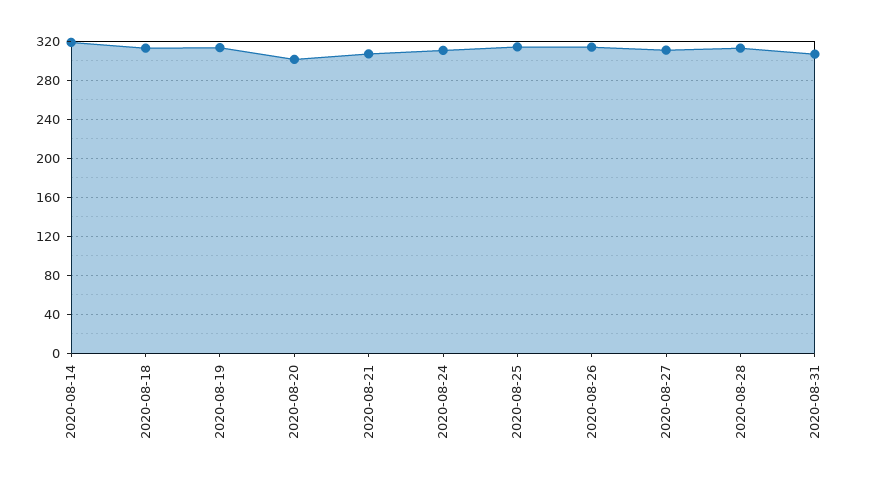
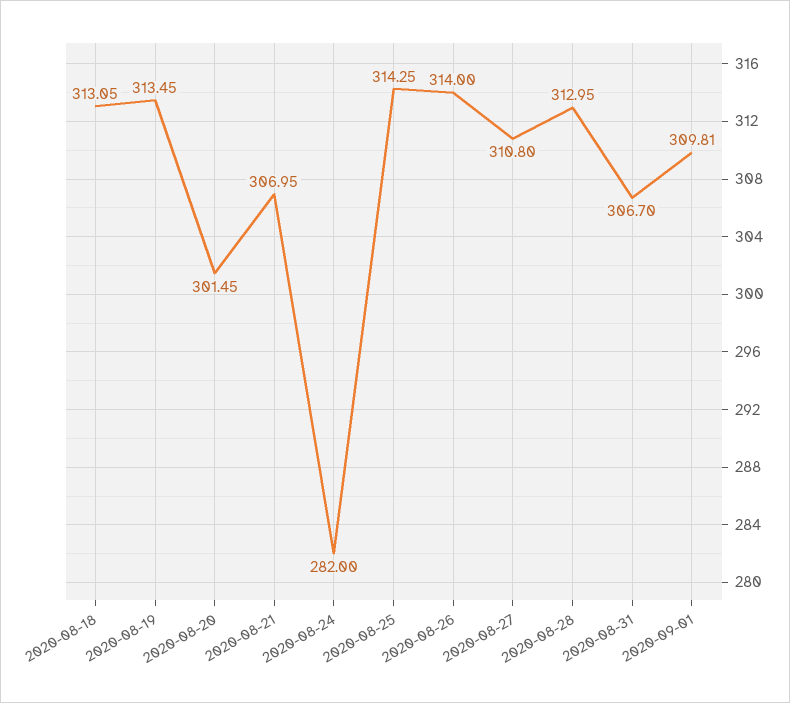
2020-08-14: 320 -> none
2020-08-24: 310 -> 282
2020-09-01: none -> 309.81

